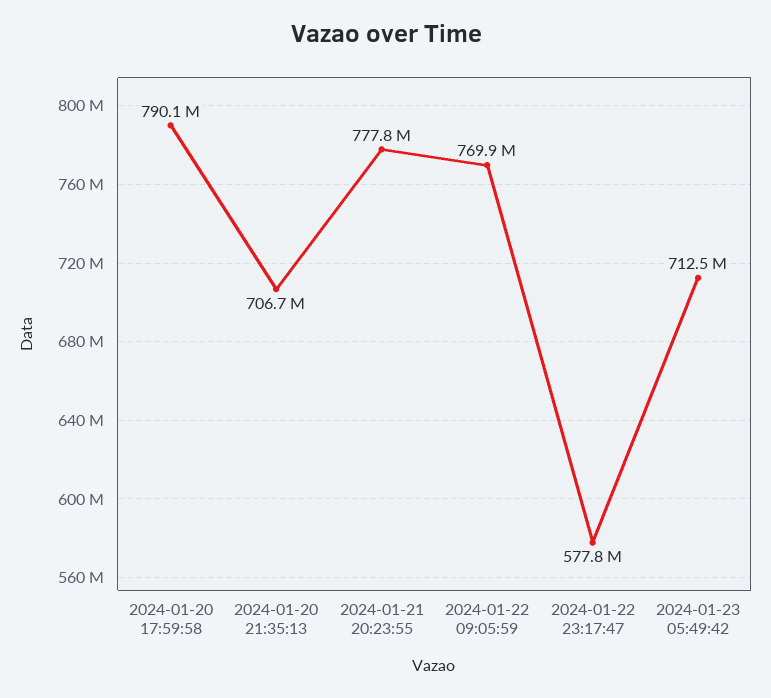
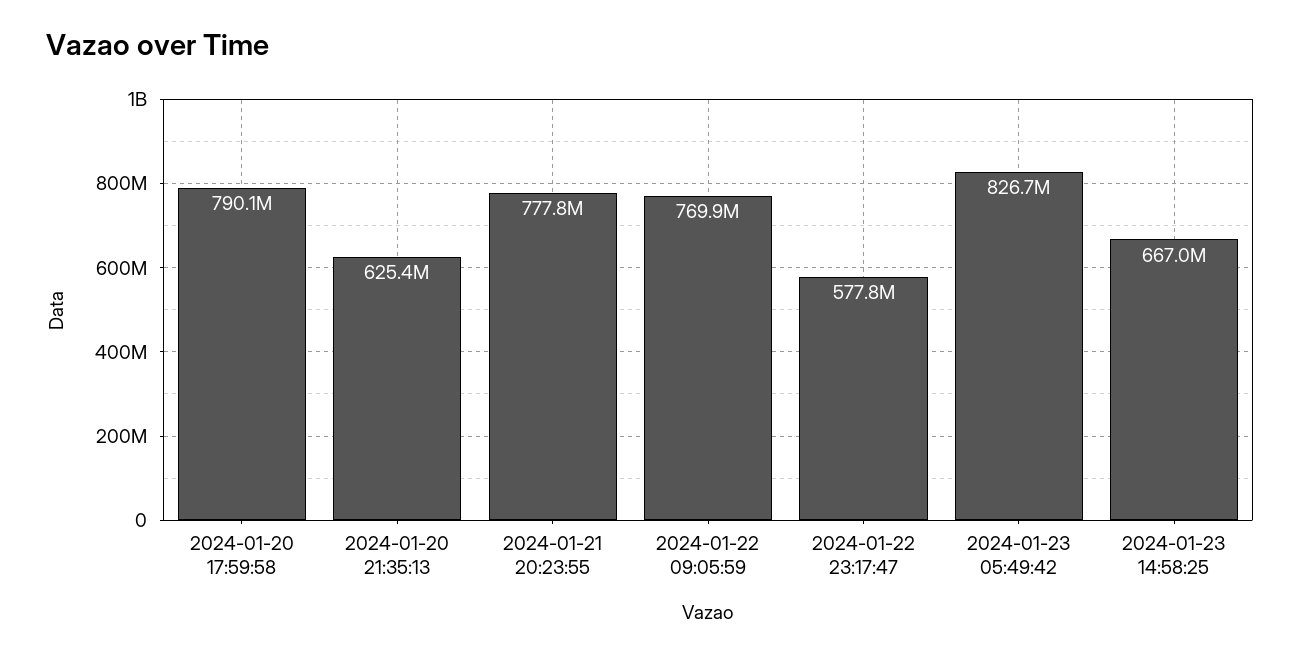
2024-01-20 21:35:13: 706700000 -> 625400000
2024-01-23 05:49:42: 712500000 -> 826700000
2024-01-23 14:58:25: none -> 667000000

